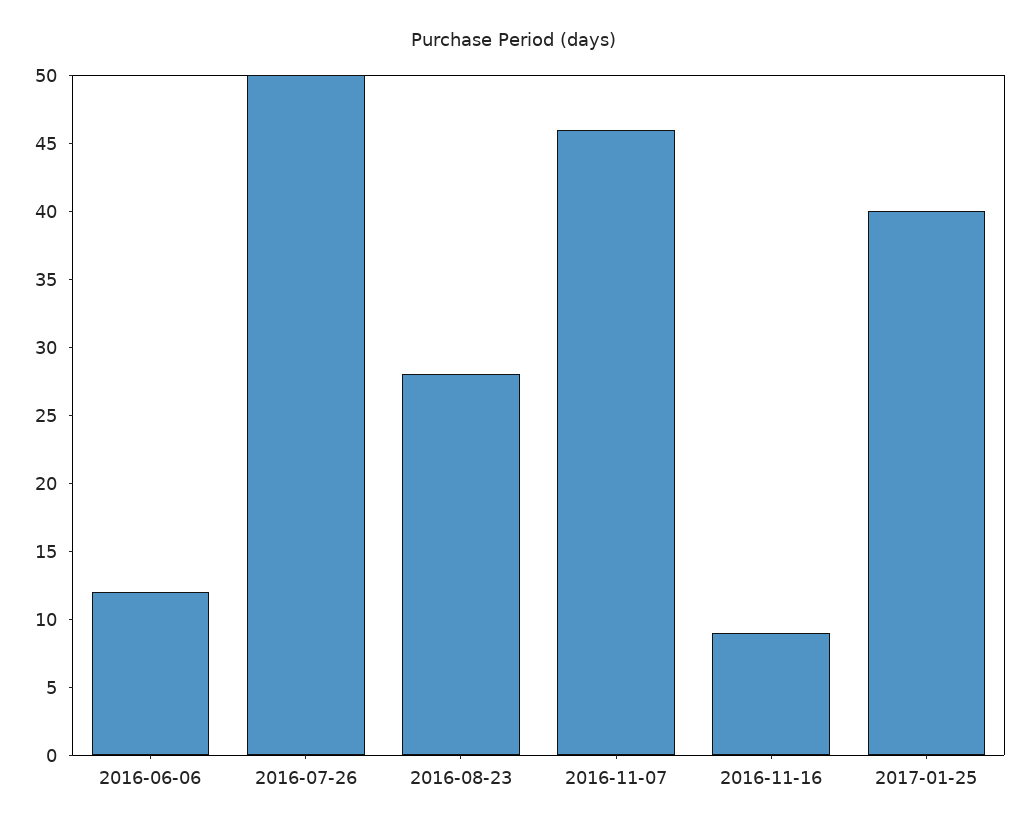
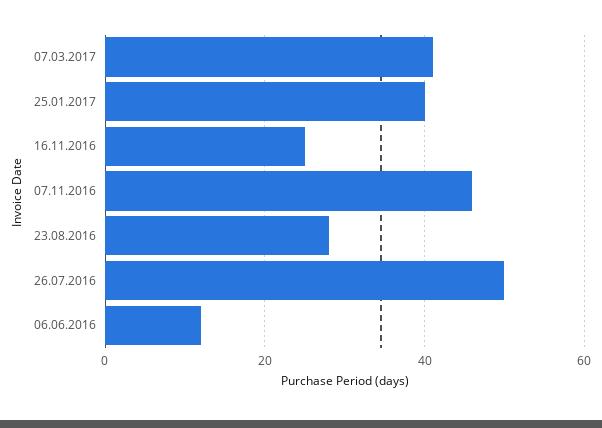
2016-11-16: 9 -> 25
07.03.2017: none -> 40

